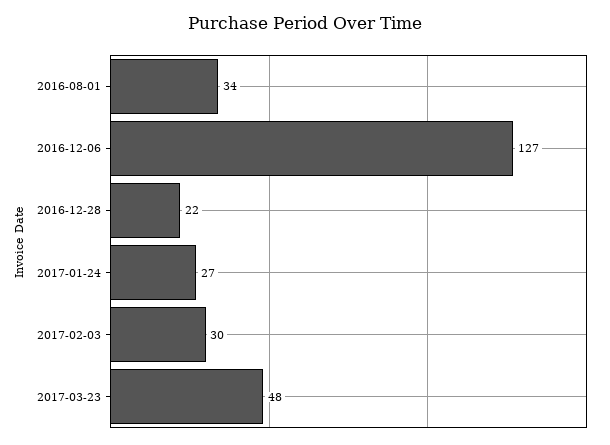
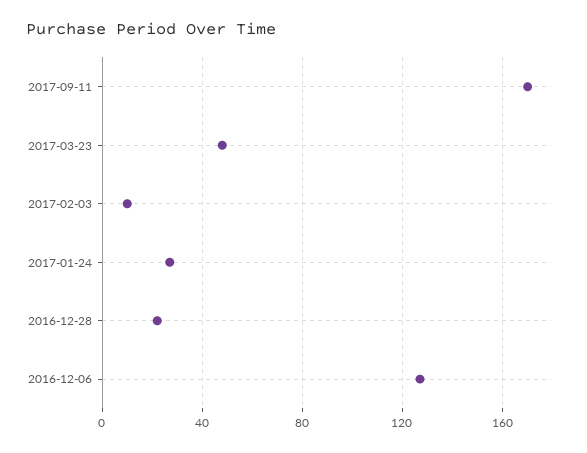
2016-08-01: 34 -> none
2017-02-03: 30 -> 10
2017-09-11: none -> 170

